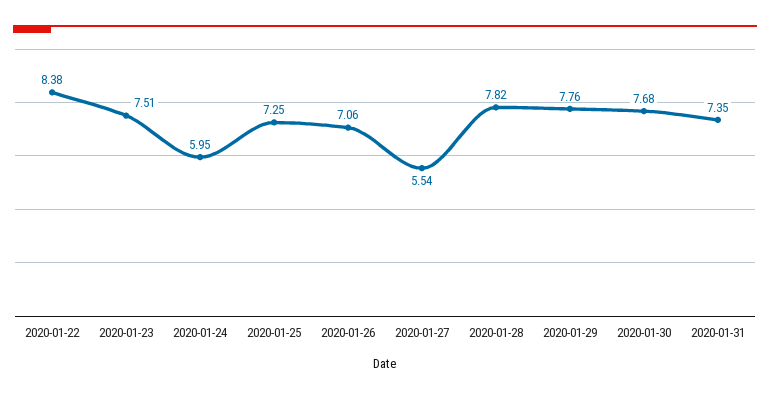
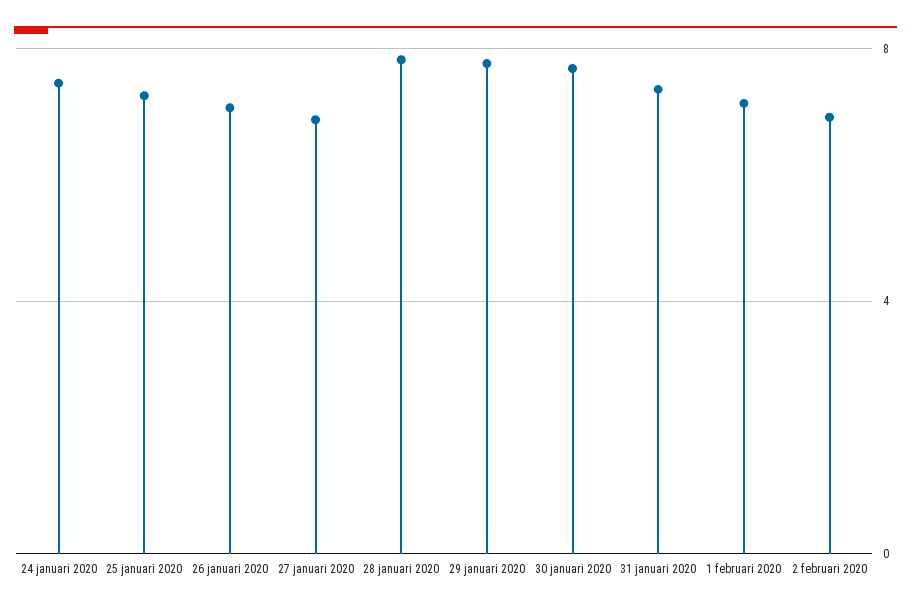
2020-01-22: 8.38 -> none
2020-01-23: 7.51 -> none
2020-01-24: 5.95 -> 7.5
2020-01-27: 5.54 -> 7
1 februari 2020: none -> 7
2 februari 2020: none -> 7

